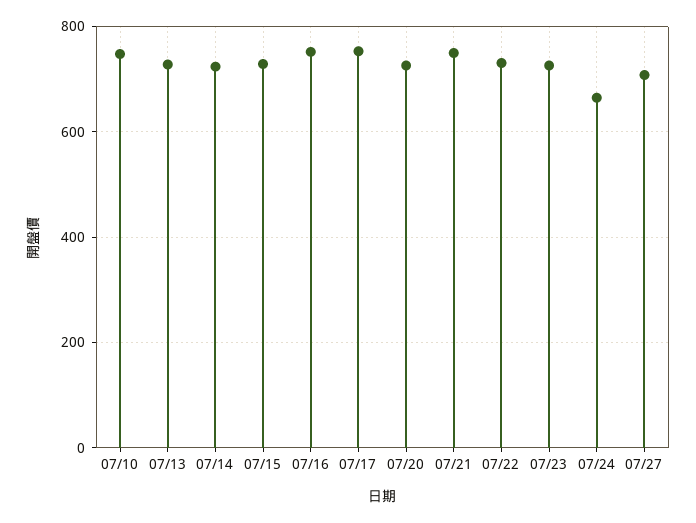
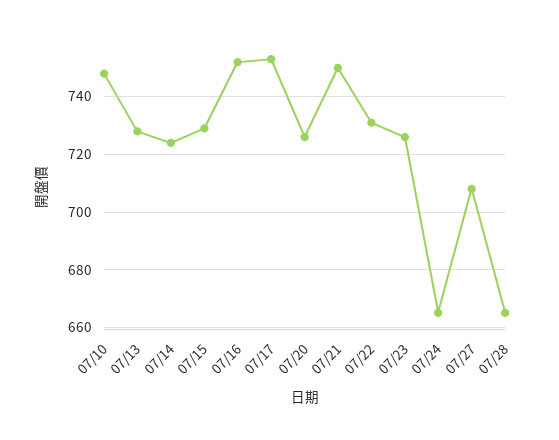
07/28: none -> 665

